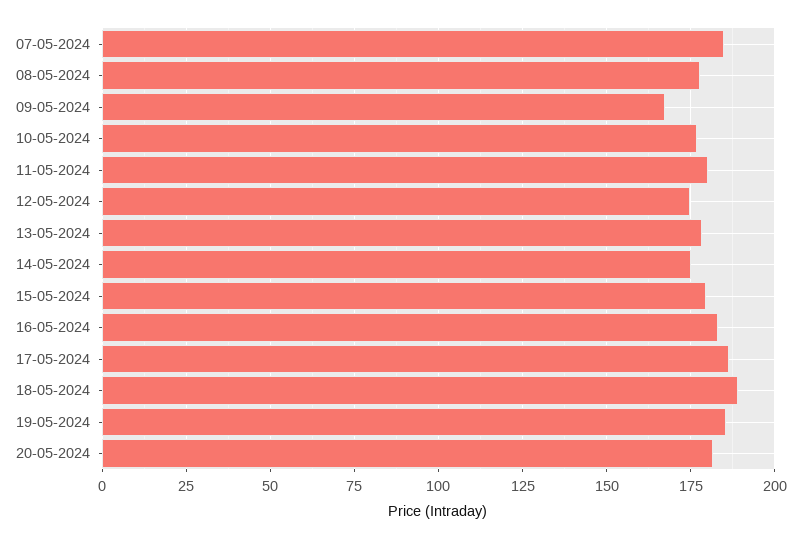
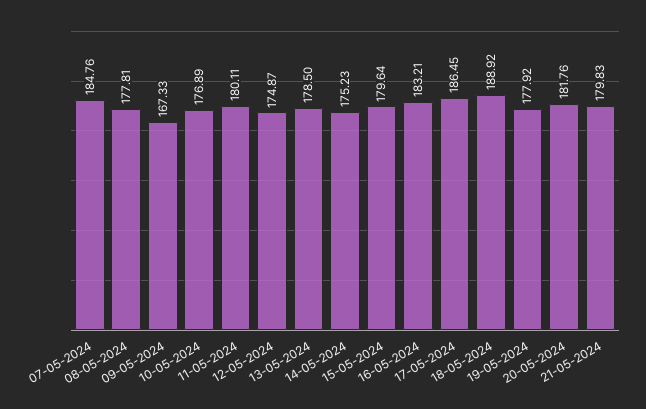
19-05-2024: 185 -> 177.92
21-05-2024: none -> 179.83

